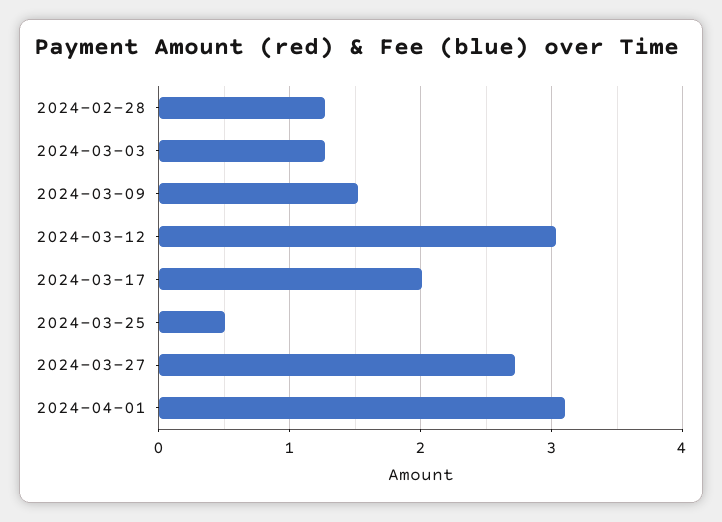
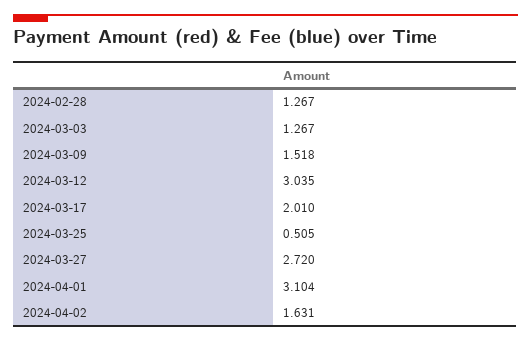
2024-04-02: none -> 1.631

